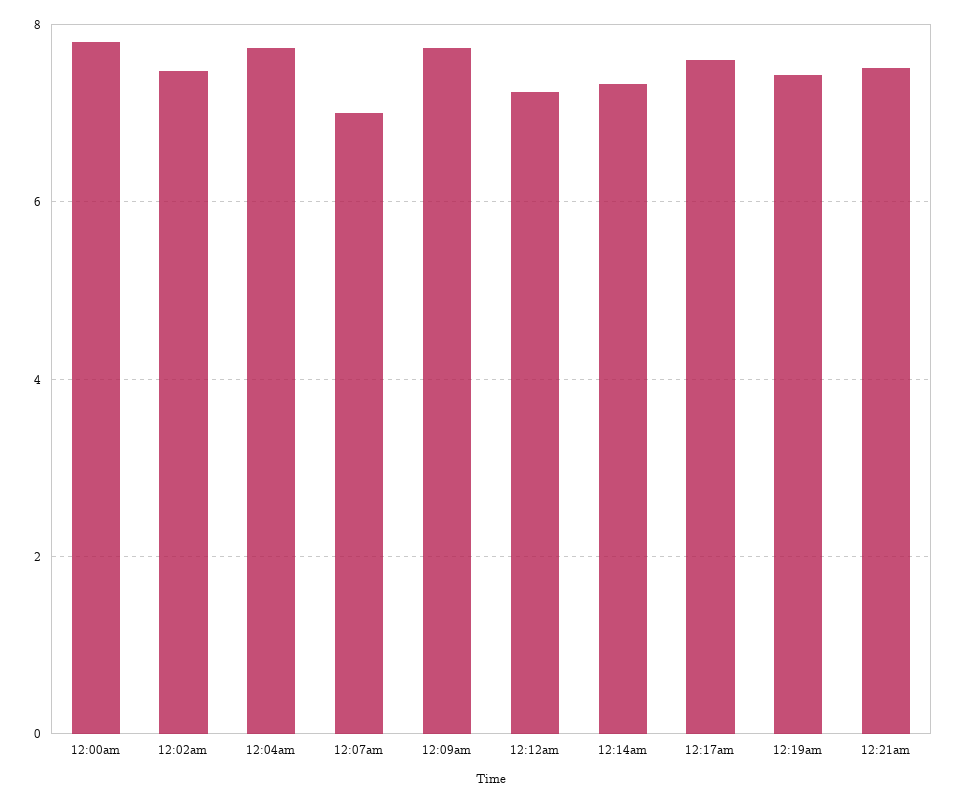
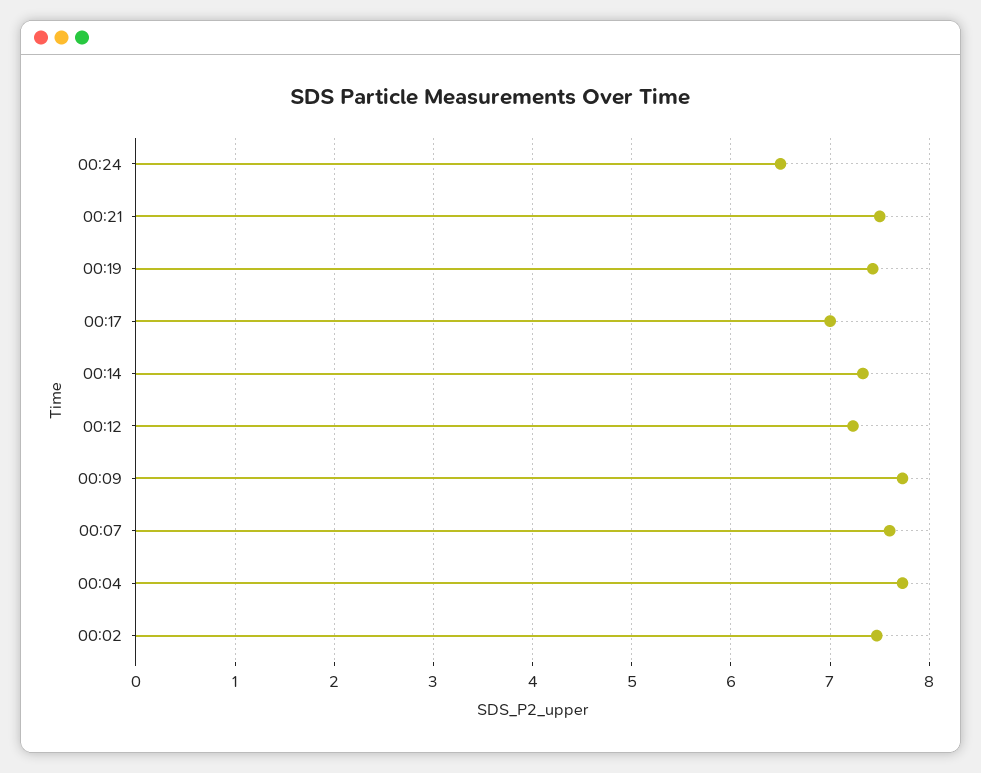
12:00am: 7.8 -> none
12:07am: 7 -> 7.6
12:17am: 7.6 -> 7
00:24: none -> 6.5

